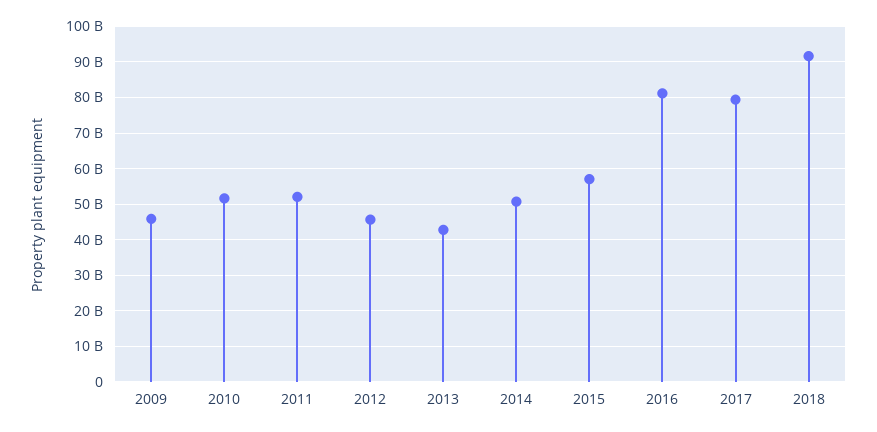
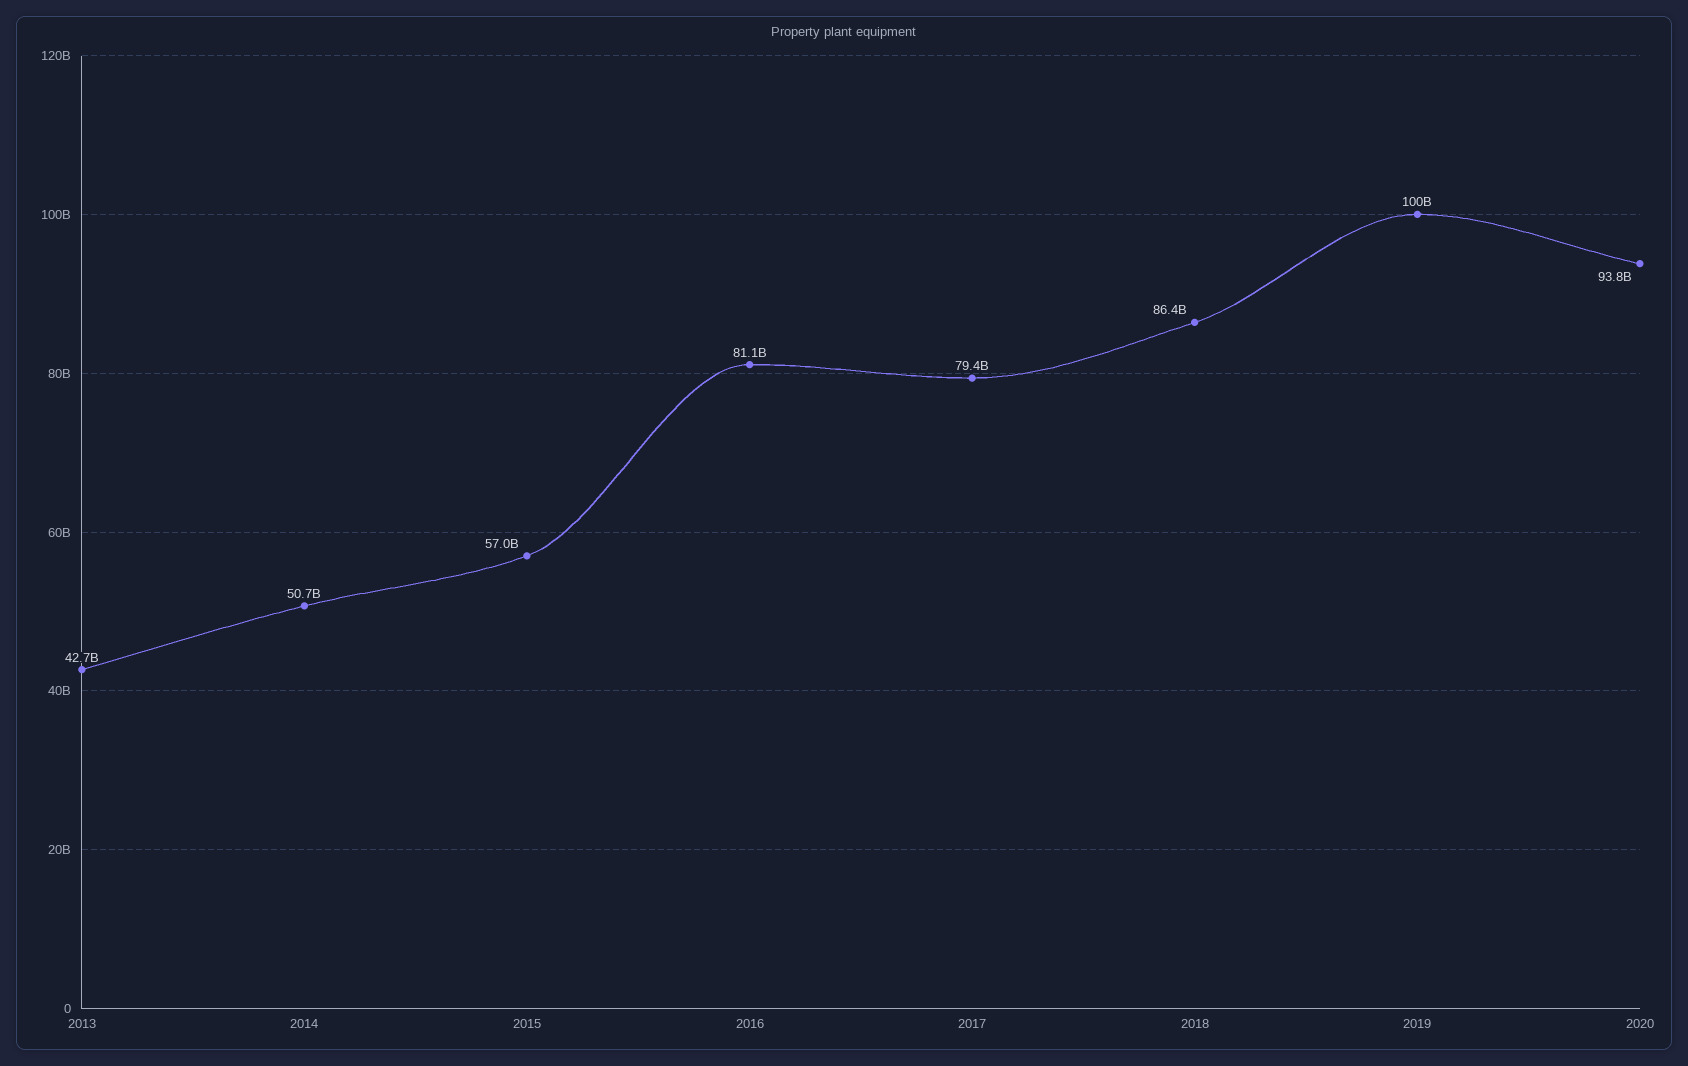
2009: 46000000000 -> none
2010: 52000000000 -> none
2011: 52000000000 -> none
2012: 46000000000 -> none
2018: 92000000000 -> 86400000000
2019: none -> 100000000000
2020: none -> 93800000000

